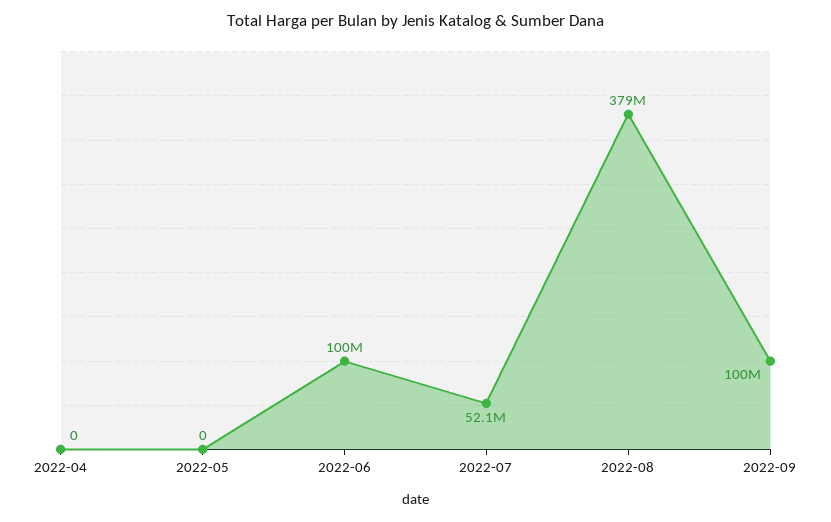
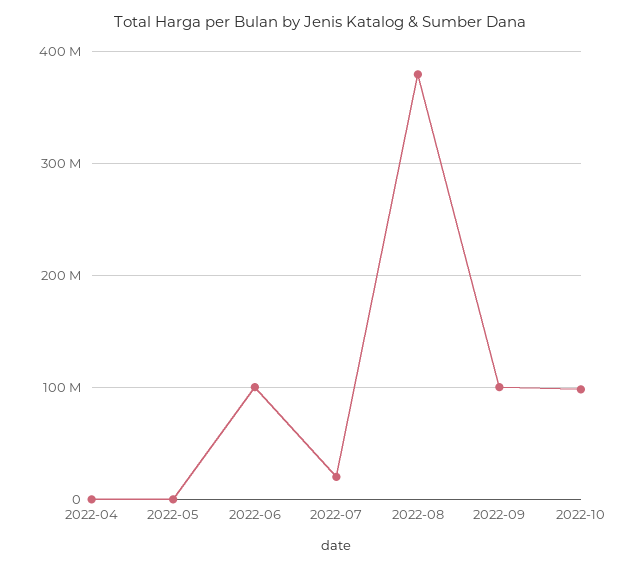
2022-07: 52100000 -> 20000000
2022-10: none -> 100000000

